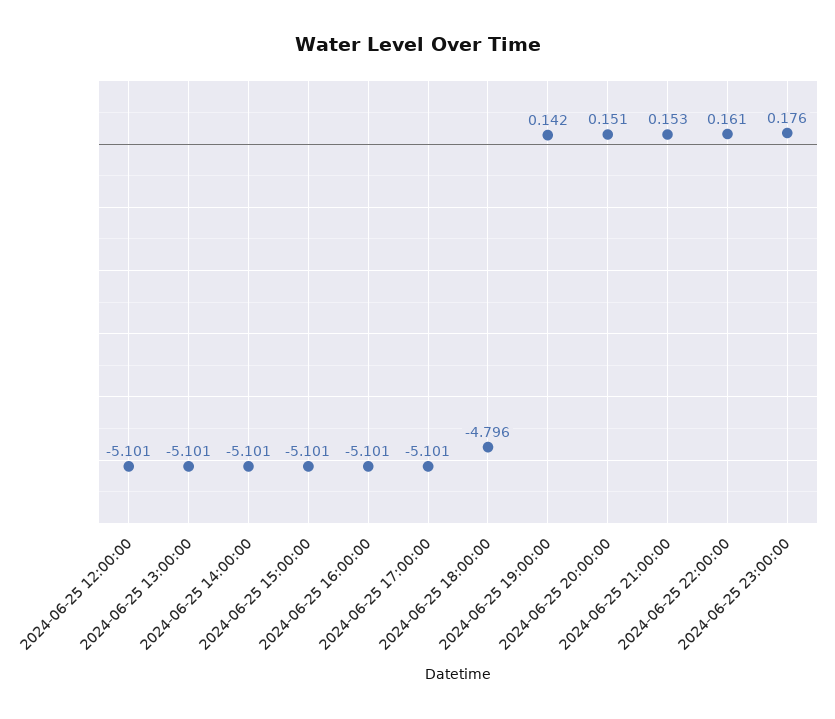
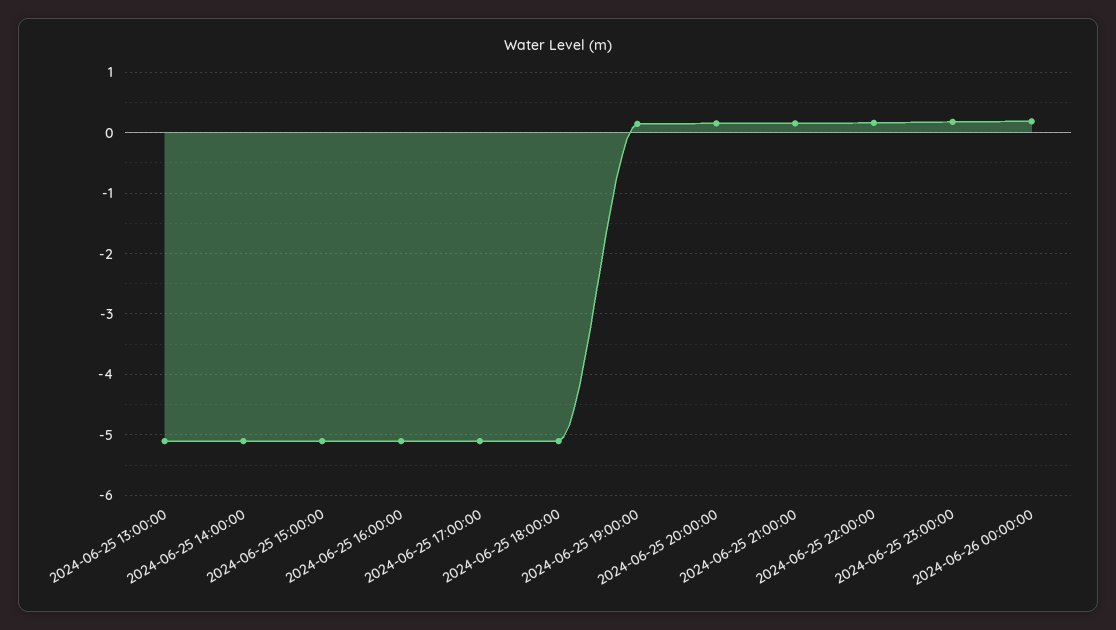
2024-06-25 12:00:00: -5.101 -> none
2024-06-25 18:00:00: -4.796 -> -5.1
2024-06-26 00:00:00: none -> 0.2

